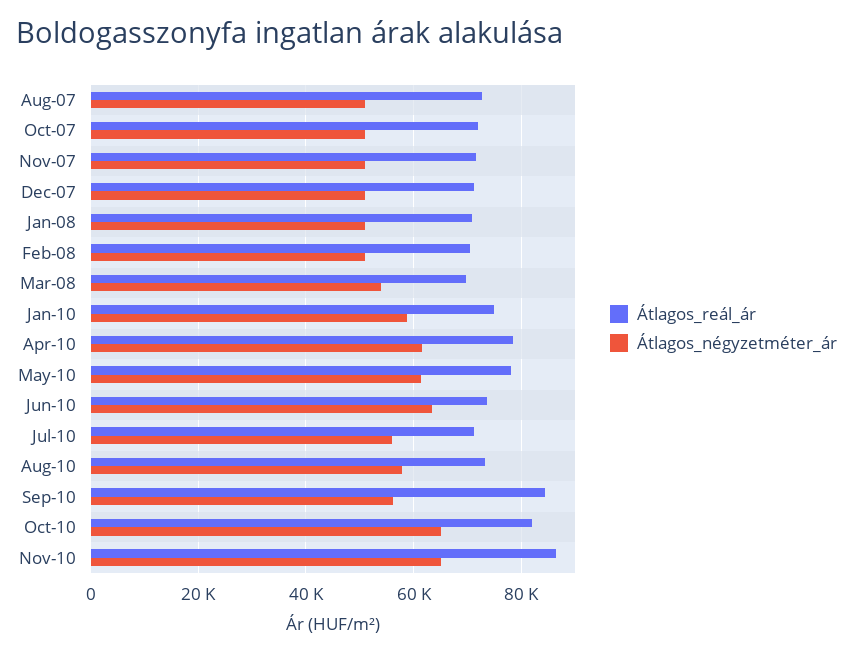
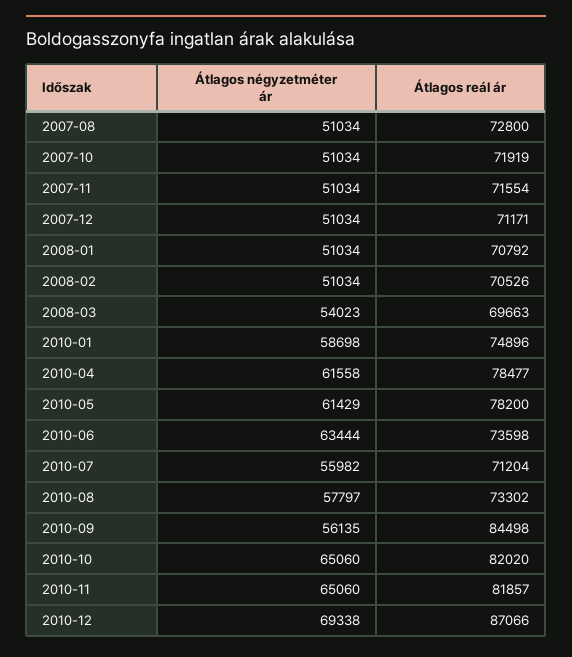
Átlagos_reál_ár, Nov-10: 86000 -> 81857
Átlagos_négyzetméter_ár, 2010-12: none -> 69338
Átlagos_reál_ár, 2010-12: none -> 87066

